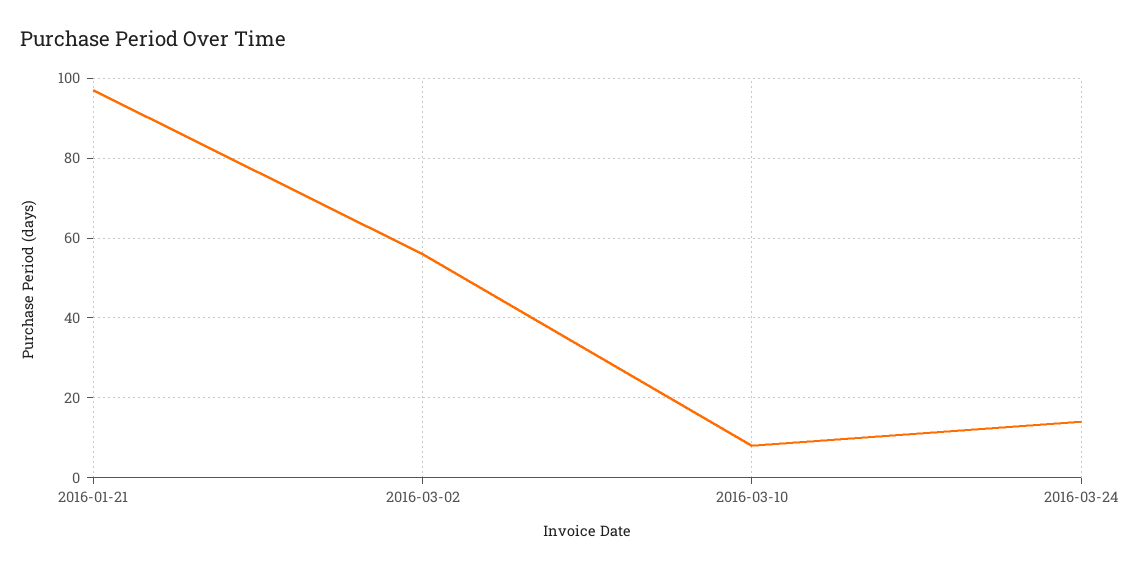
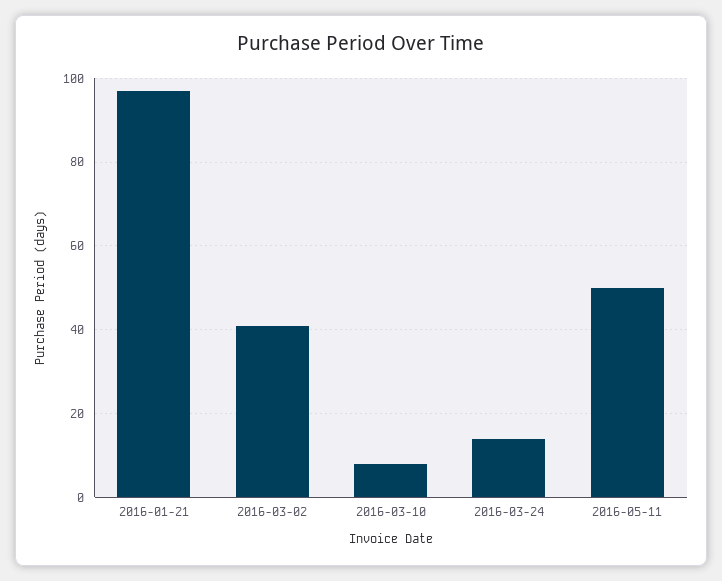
2016-03-02: 55 -> 40
2016-05-11: none -> 50

